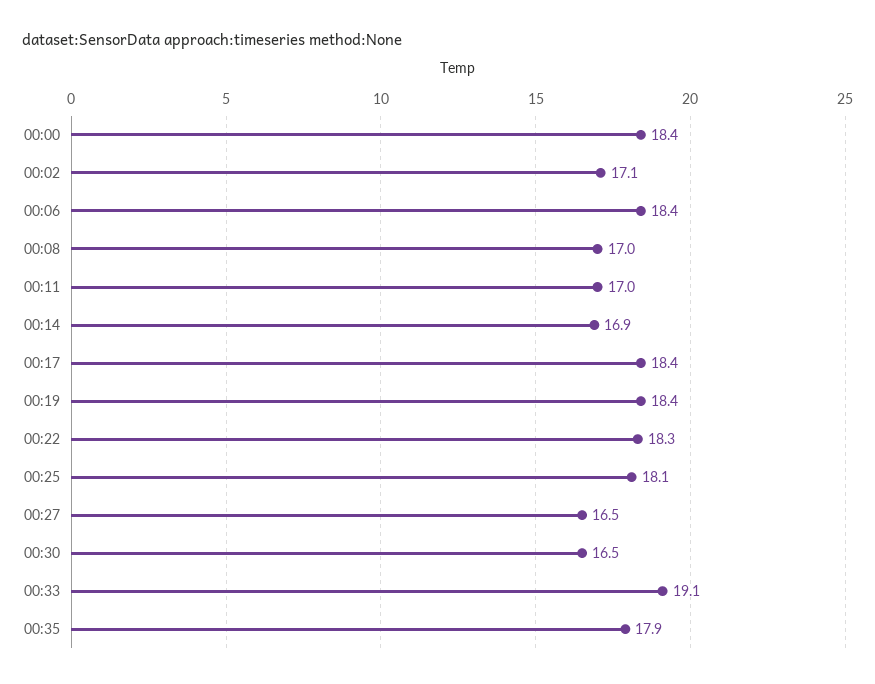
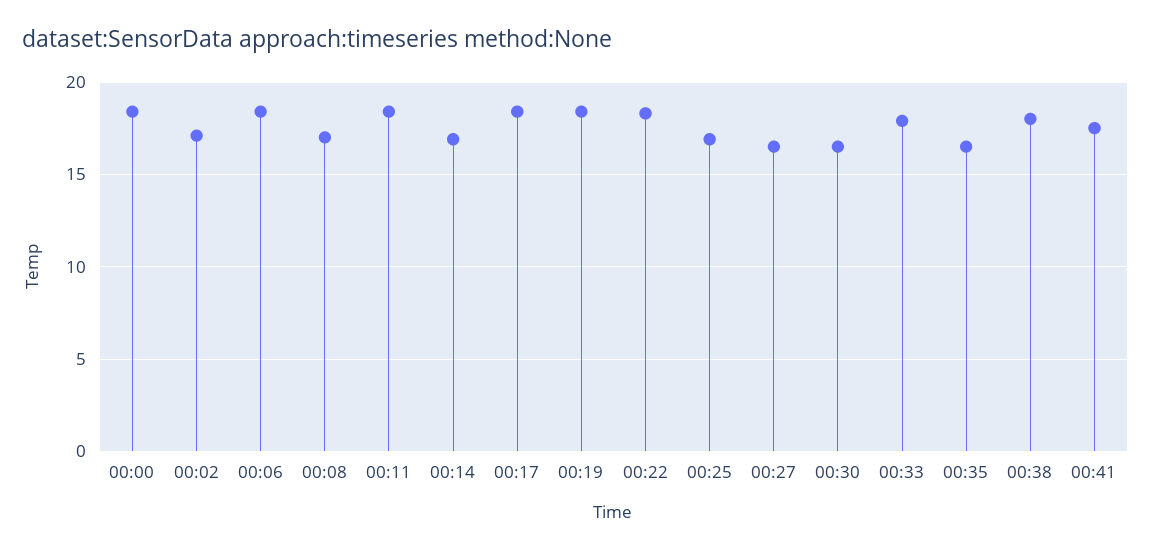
00:11: 17 -> 18.5
00:25: 18.1 -> 17
00:33: 19.1 -> 18
00:35: 17.9 -> 16.5
00:38: none -> 18
00:41: none -> 17.5

